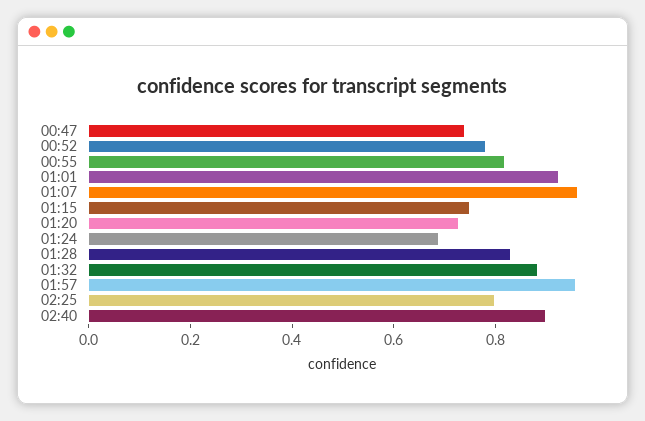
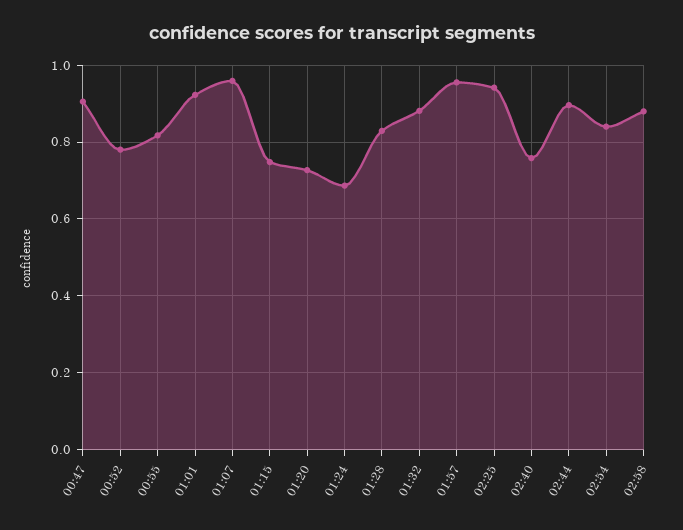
00:47: 0.75 -> 0.9
02:25: 0.8 -> 0.94
02:40: 0.9 -> 0.76
02:44: none -> 0.9
02:54: none -> 0.84
02:58: none -> 0.88

